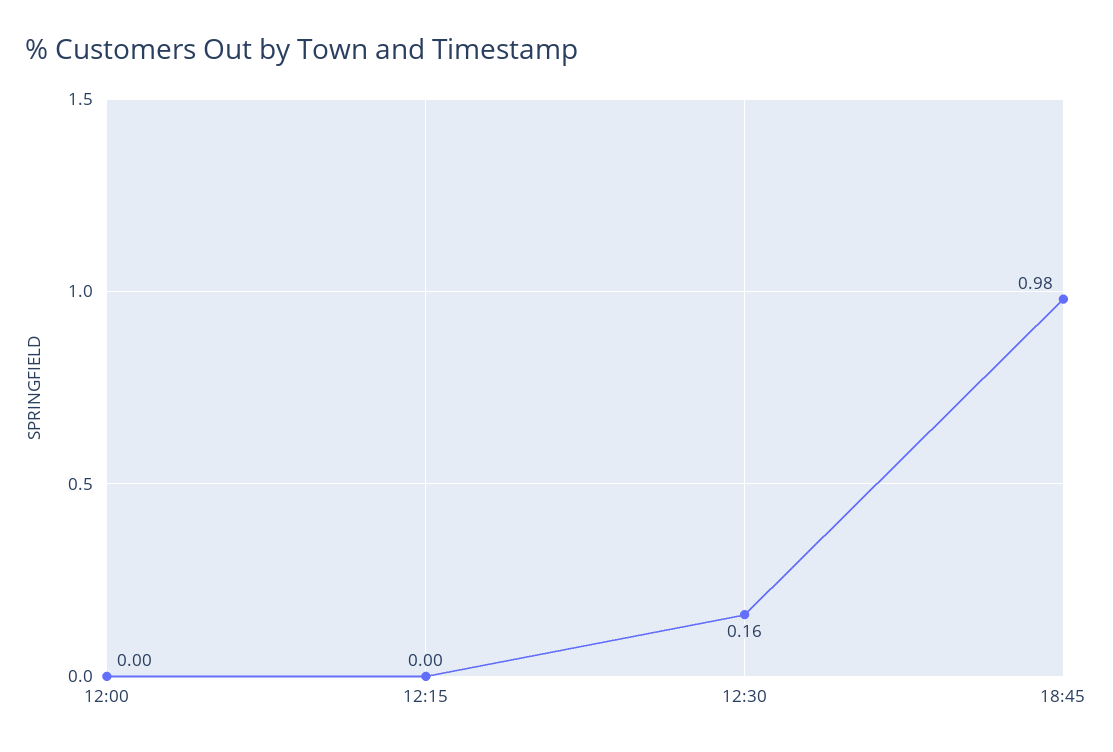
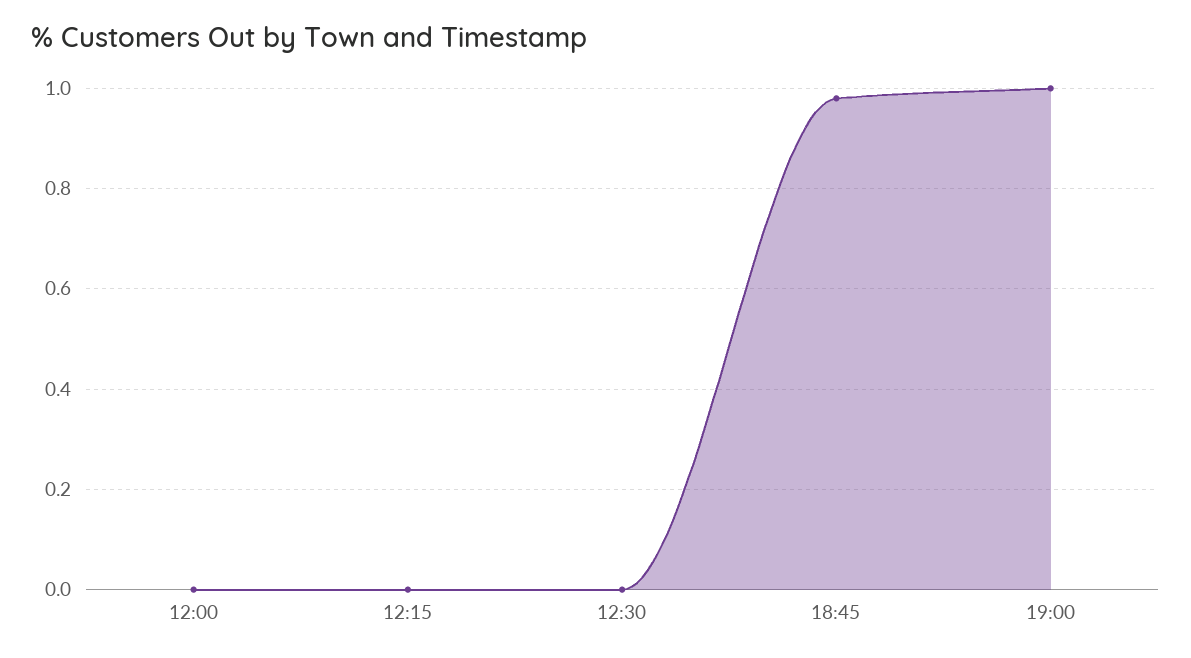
12:30: 0.16 -> 0
19:00: none -> 1

